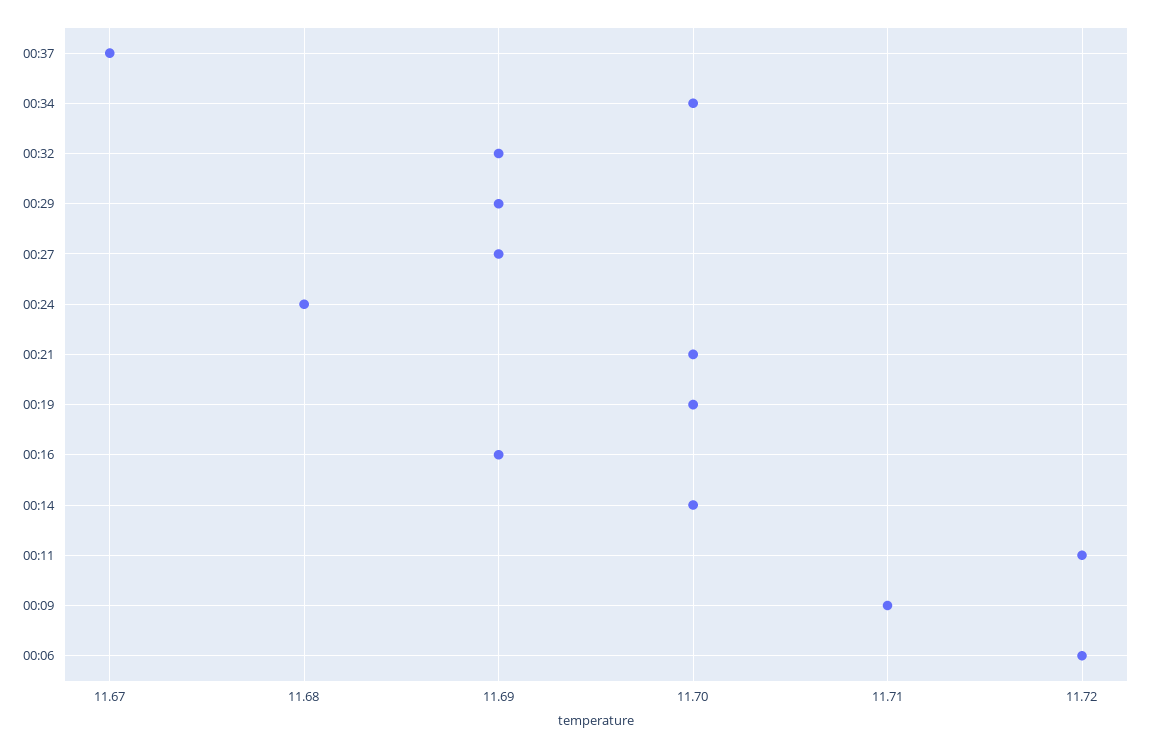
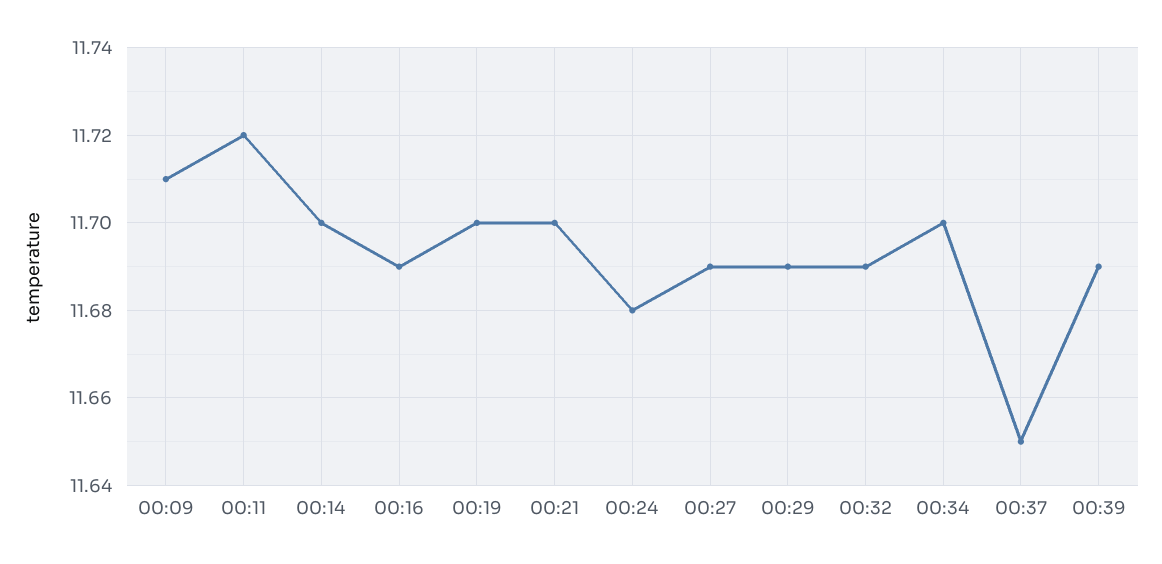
00:37: 11.67 -> 11.65
00:06: 11.72 -> none
00:39: none -> 11.69

